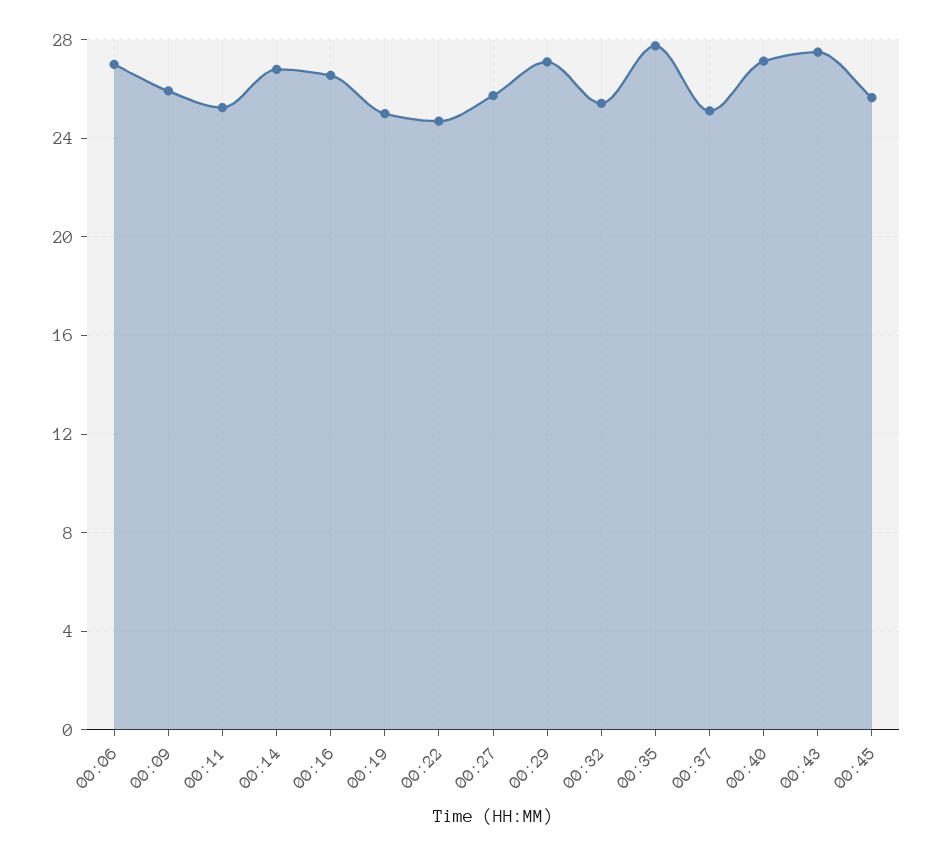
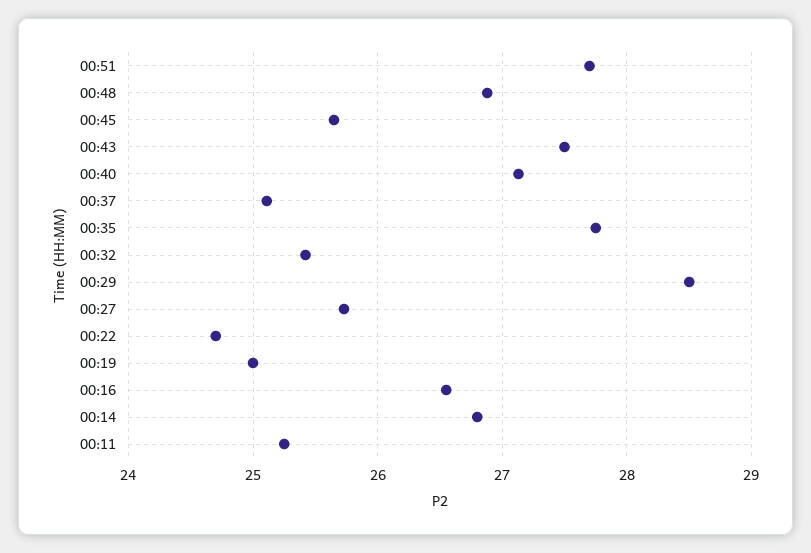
00:06: 27 -> none
00:09: 26 -> none
00:29: 27 -> 28.5
00:51: none -> 27.7
00:48: none -> 26.9

